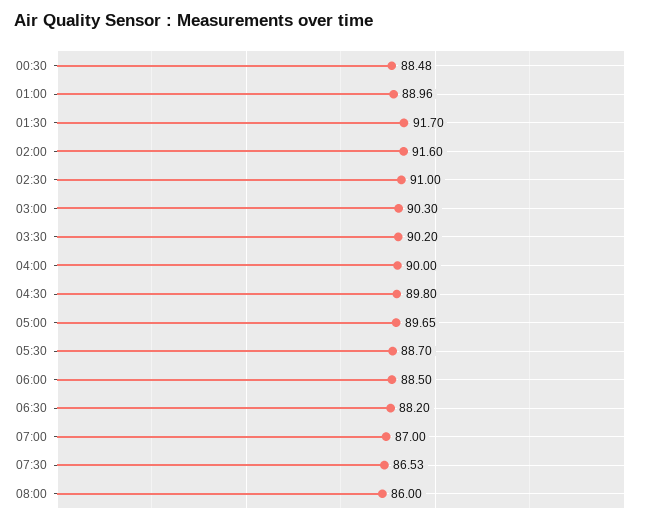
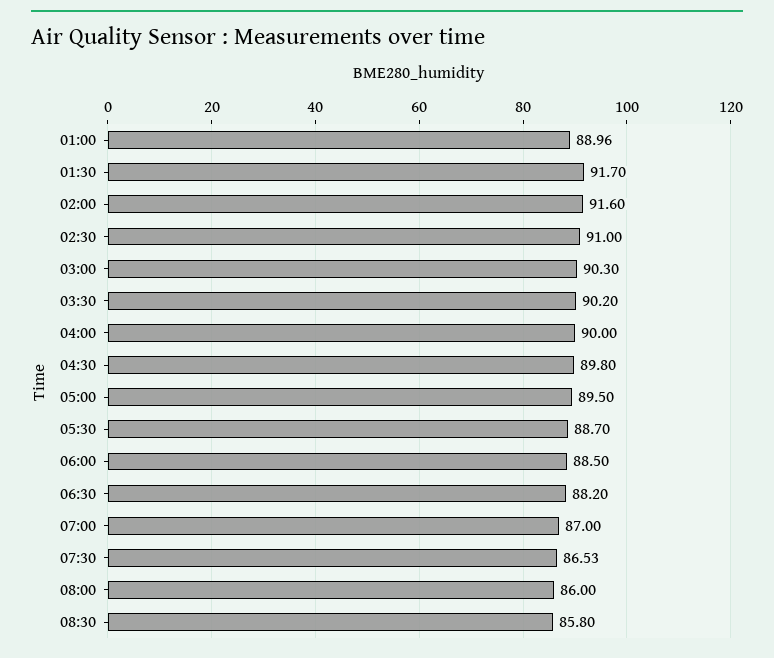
00:30: 88.48 -> none
05:00: 89.65 -> 89.5
08:30: none -> 85.8

